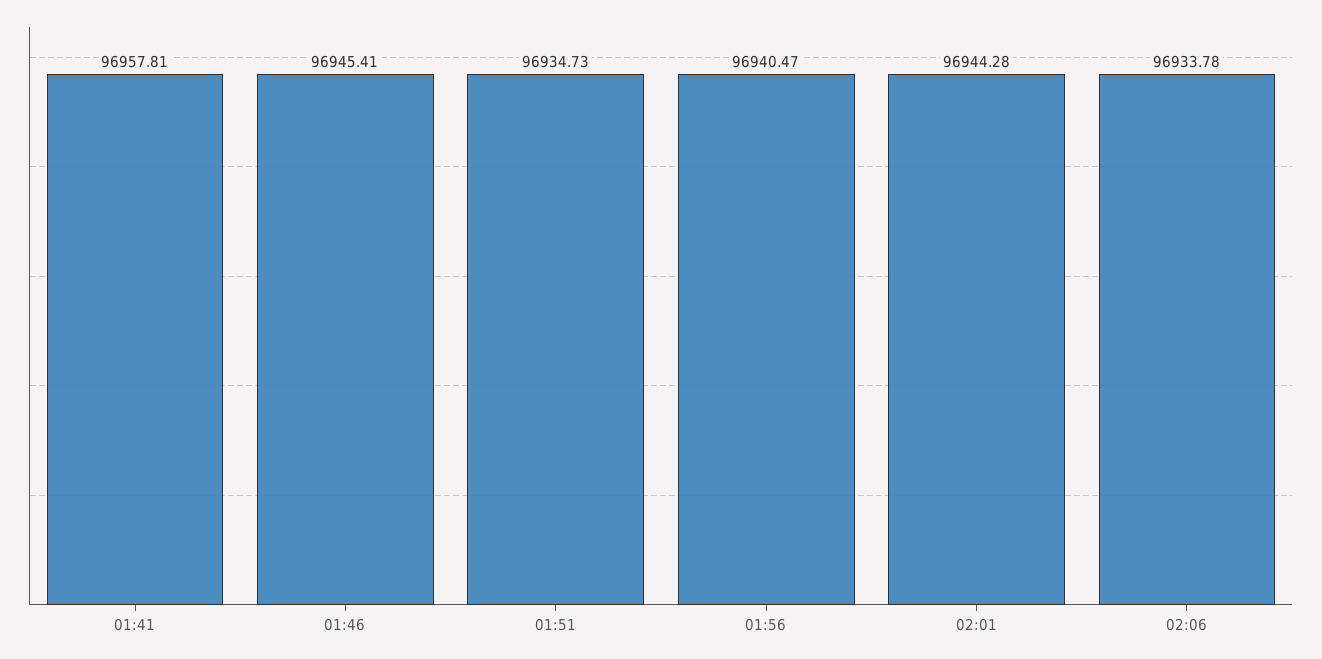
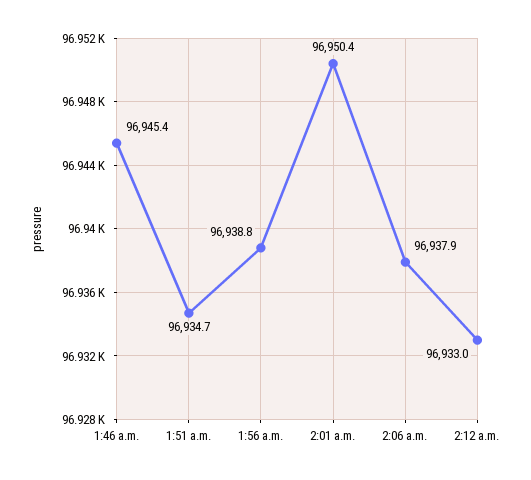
01:41: 96957.81 -> none
01:56: 96940.47 -> 96938.8
02:01: 96944.28 -> 96950.4
02:06: 96933.78 -> 96937.9
2:12 a.m.: none -> 96933

